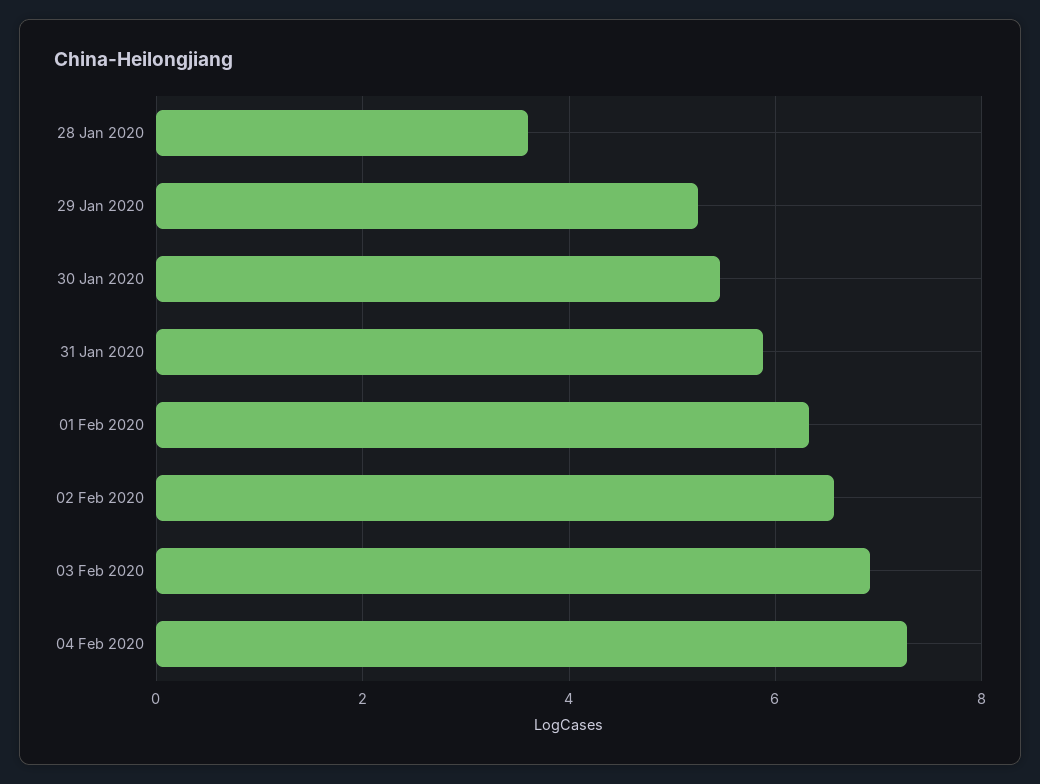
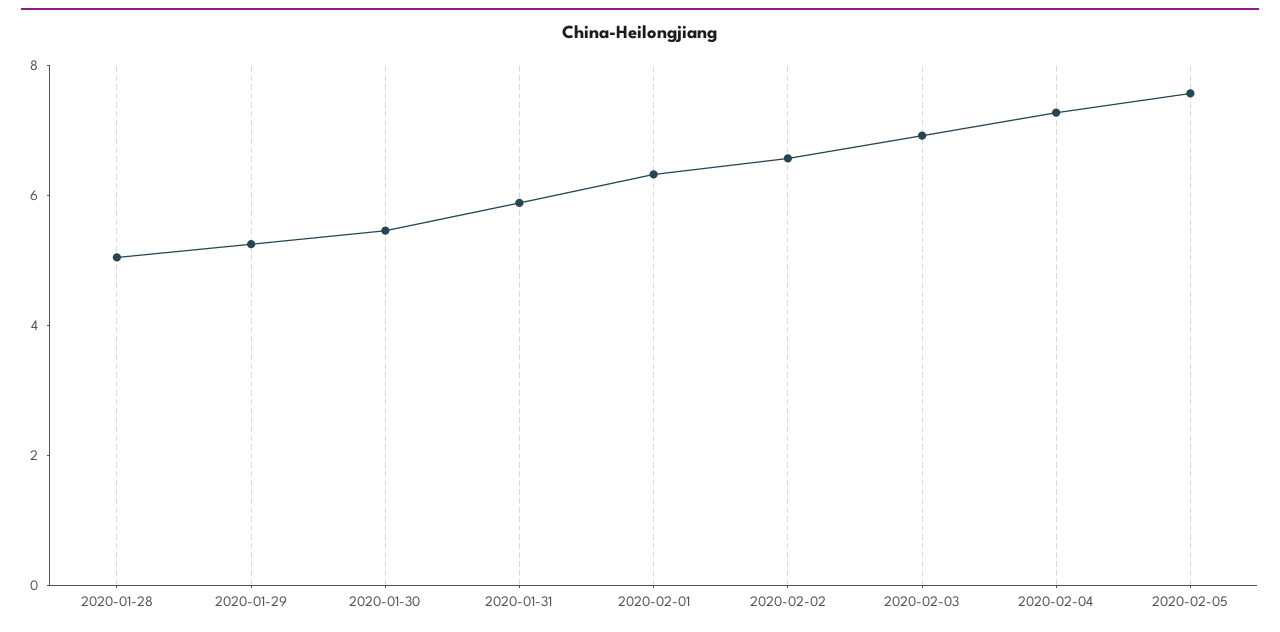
28 Jan 2020: 3.6 -> 5
2020-02-05: none -> 7.5

